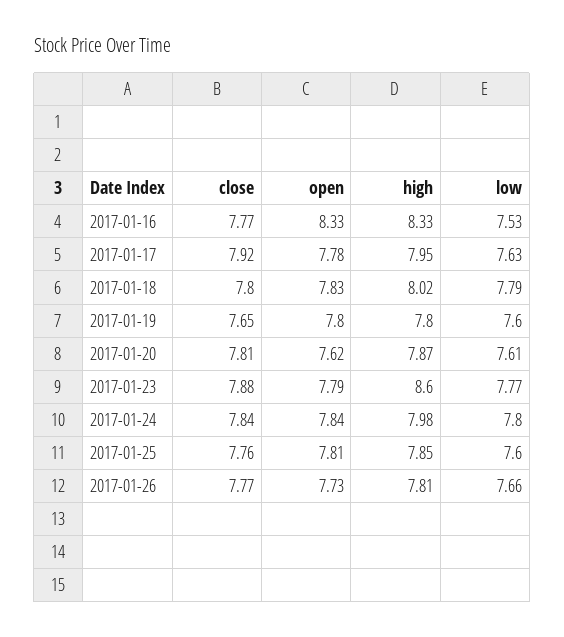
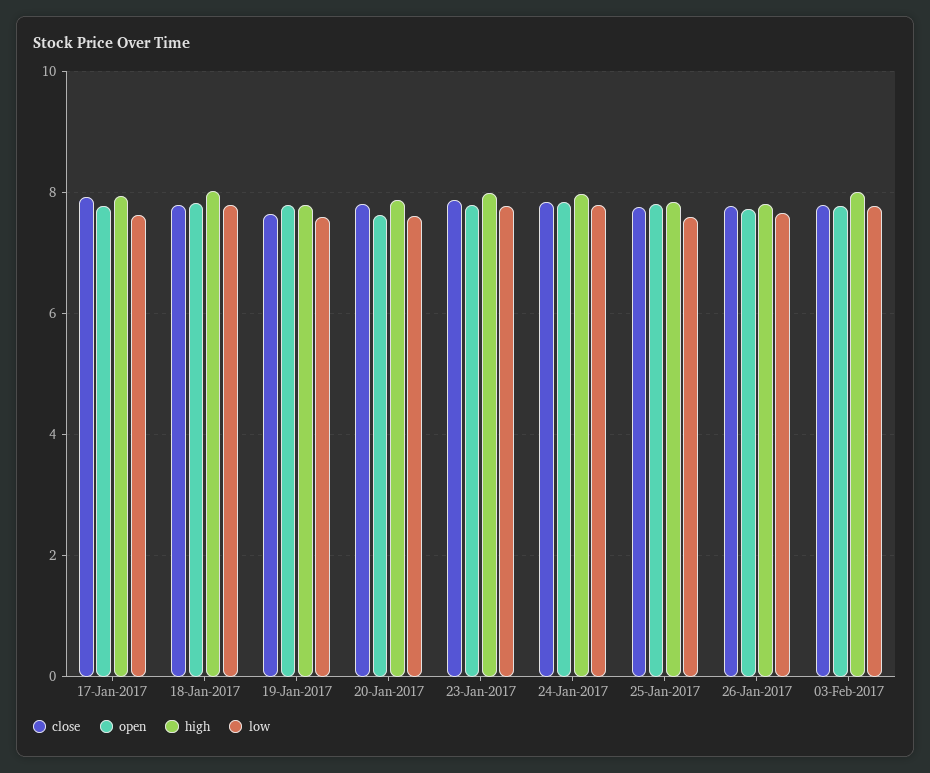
close, 2017-01-16: 7.77 -> none
open, 2017-01-16: 8.33 -> none
high, 2017-01-16: 8.33 -> none
low, 2017-01-16: 7.53 -> none
high, 2017-01-23: 8.6 -> 8
close, 03-Feb-2017: none -> 7.8
open, 03-Feb-2017: none -> 7.8
high, 03-Feb-2017: none -> 8
low, 03-Feb-2017: none -> 7.8

